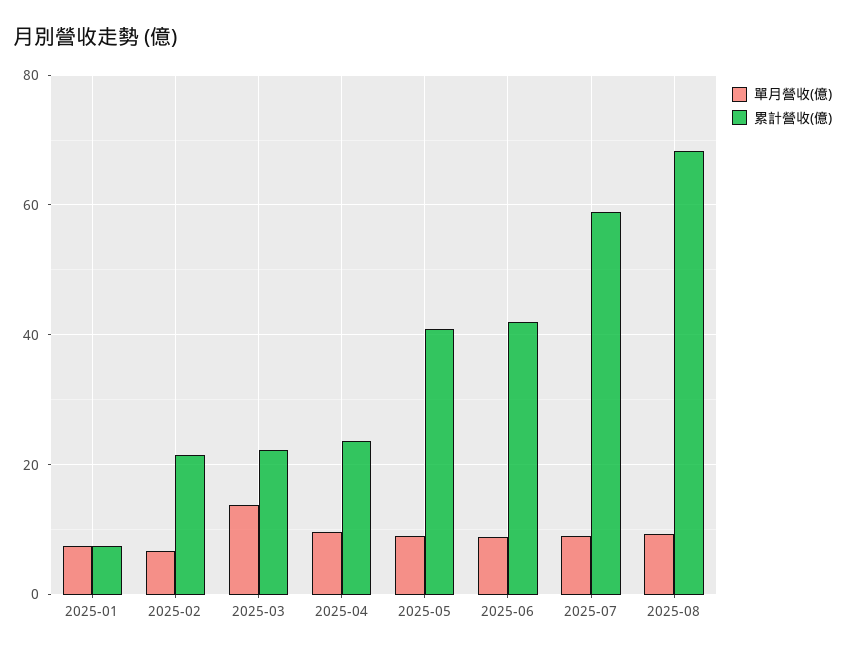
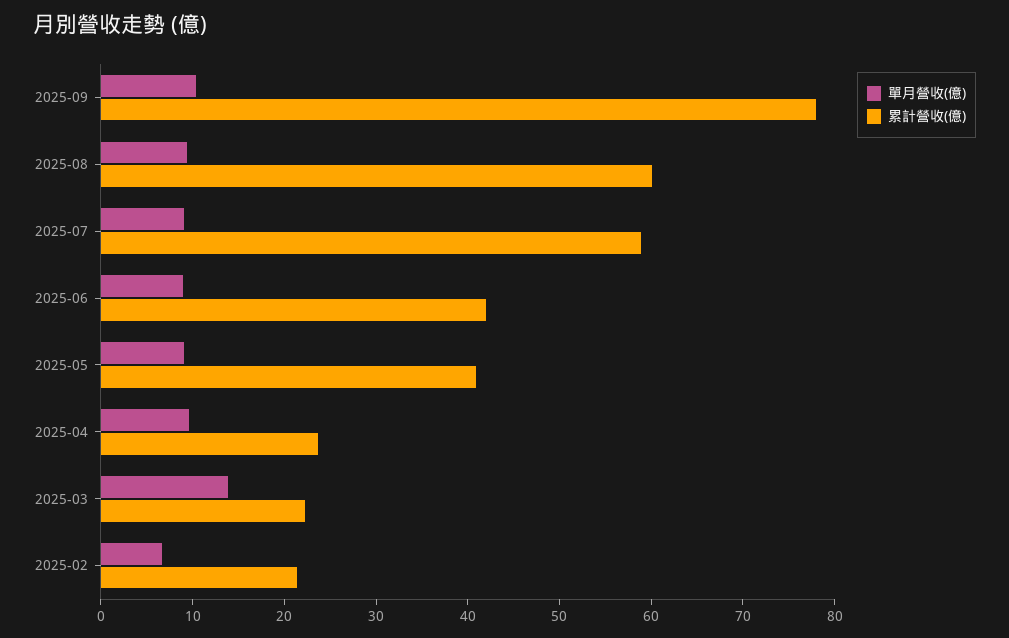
單月營收(億), 2025-01: 8 -> none
累計營收(億), 2025-01: 8 -> none
累計營收(億), 2025-08: 68 -> 60
單月營收(億), 2025-09: none -> 10
累計營收(億), 2025-09: none -> 78

